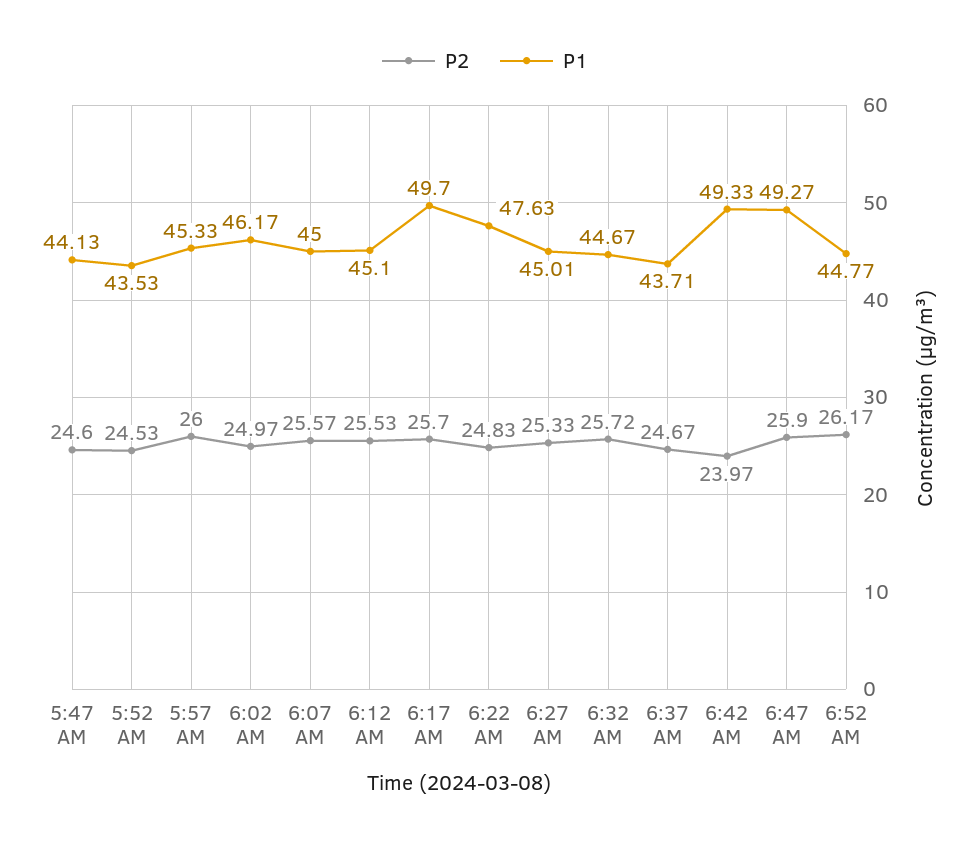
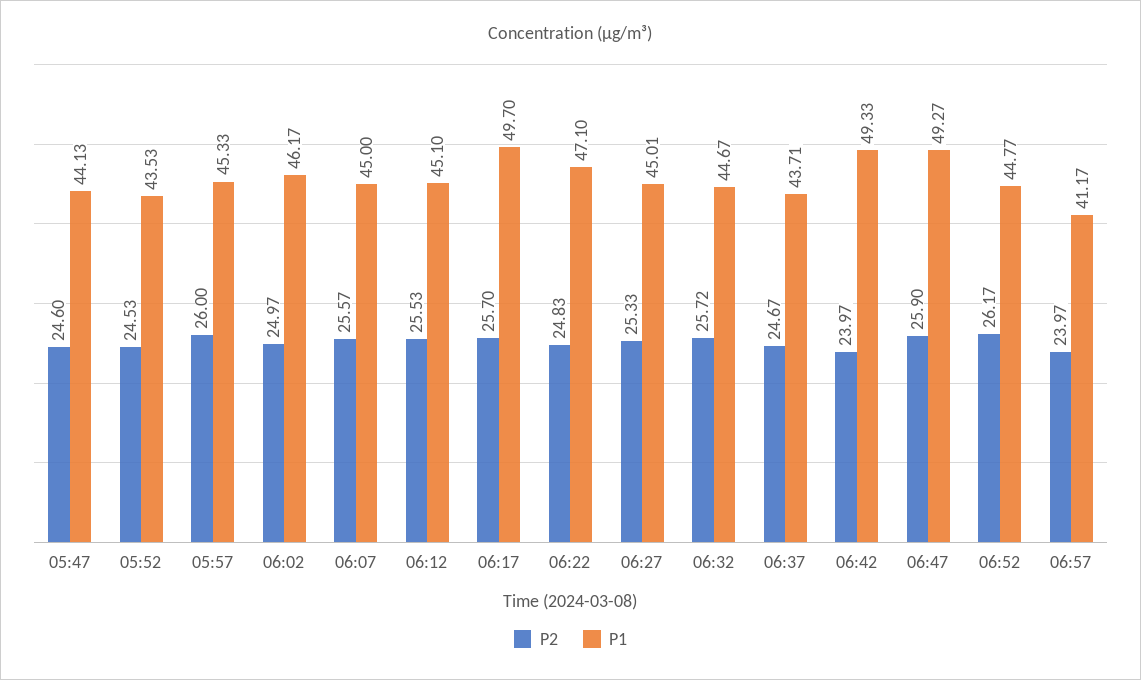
P1, 6:22 AM: 47.63 -> 47.1
P2, 06:57: none -> 23.97
P1, 06:57: none -> 41.17

